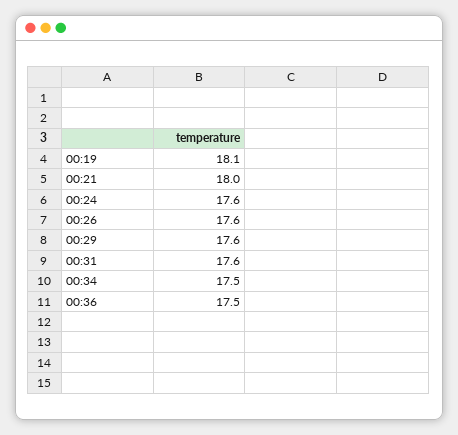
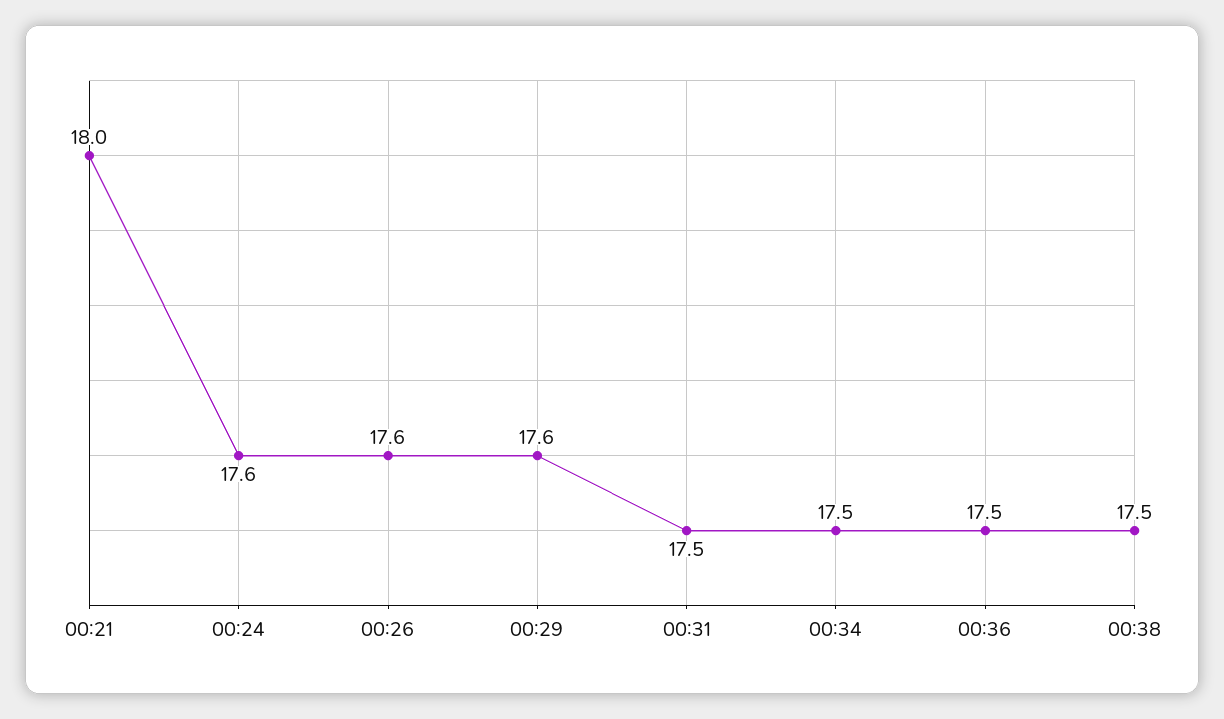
00:19: 18.1 -> none
00:31: 17.6 -> 17.5
00:38: none -> 17.5

